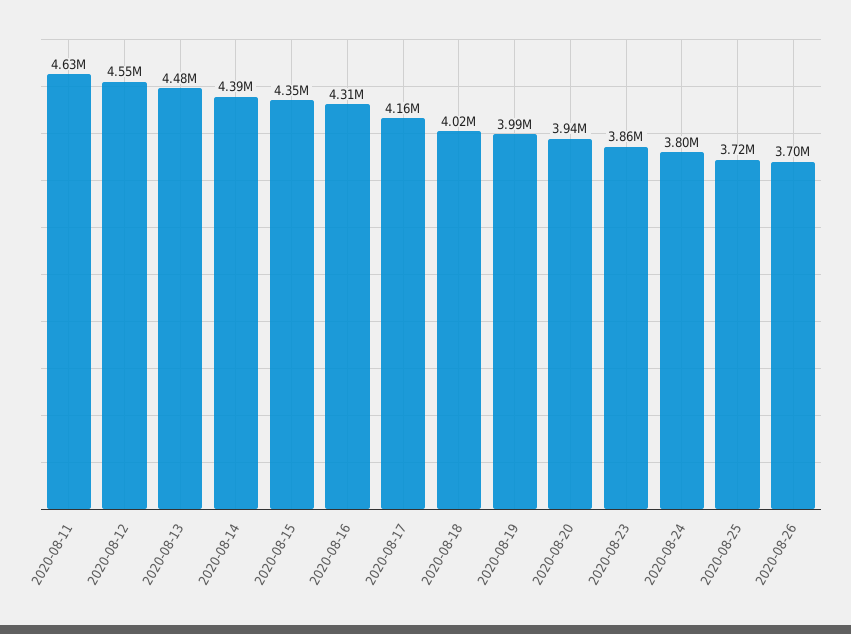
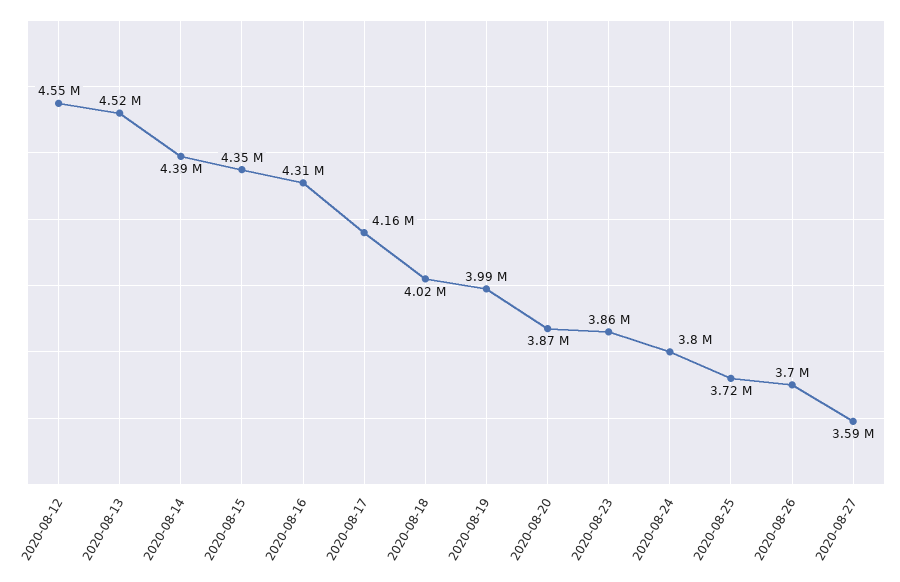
2020-08-11: 4630000 -> none
2020-08-13: 4480000 -> 4520000
2020-08-20: 3940000 -> 3870000
2020-08-27: none -> 3590000

